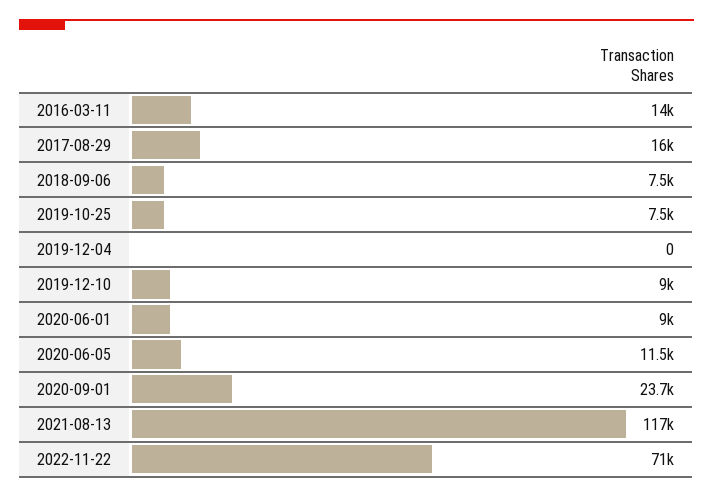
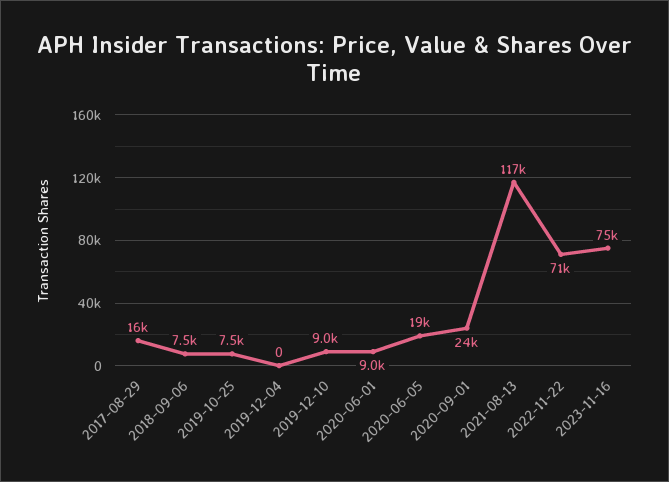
2016-03-11: 14000 -> none
2020-06-05: 11500 -> 19000
2023-11-16: none -> 75000

